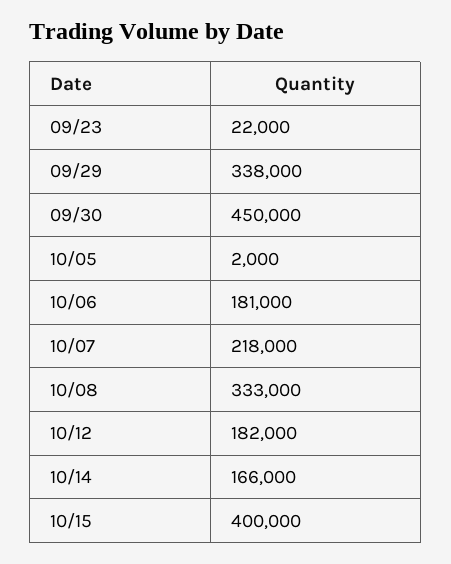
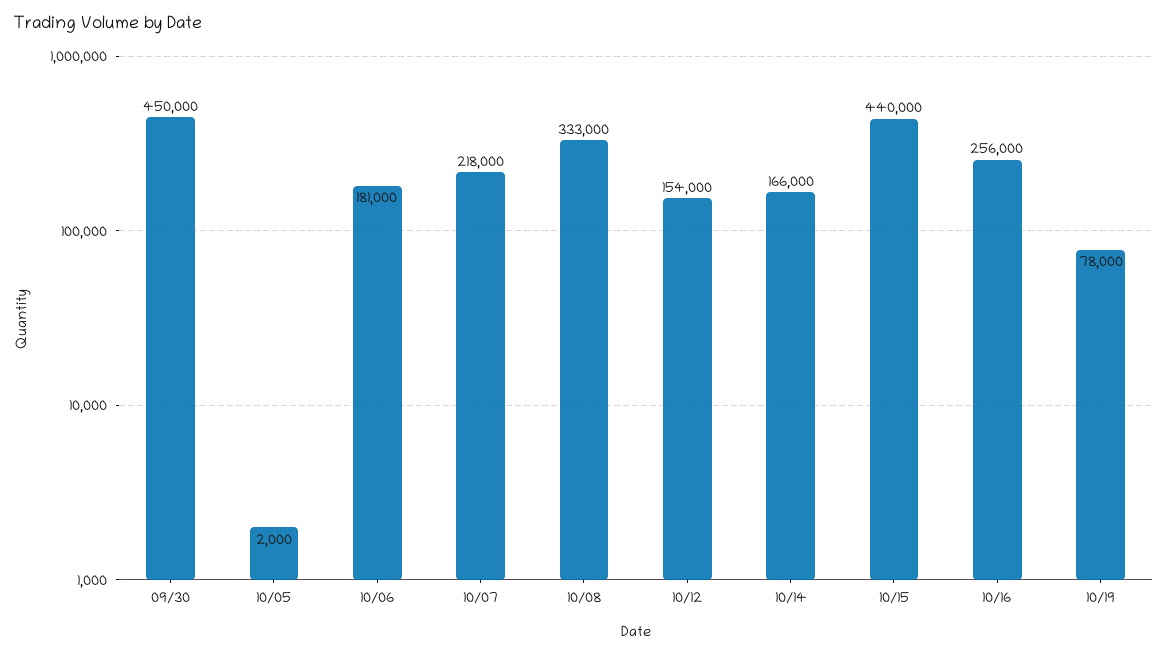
09/23: 22000 -> none
09/29: 338000 -> none
10/12: 182000 -> 154000
10/15: 400000 -> 440000
10/16: none -> 256000
10/19: none -> 78000

